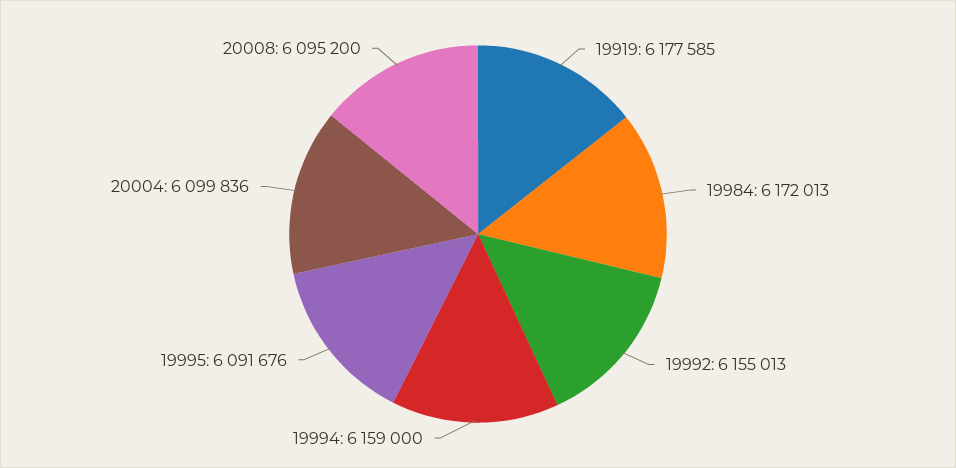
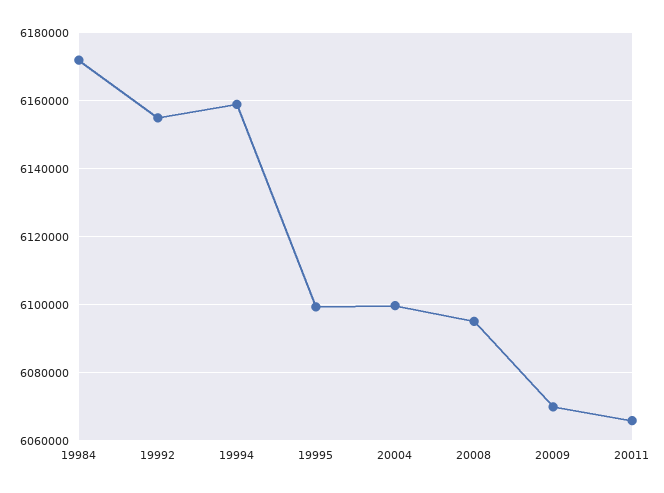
19919: 6177585 -> none
19995: 6091676 -> 6100000
20009: none -> 6070000
20011: none -> 6066000

